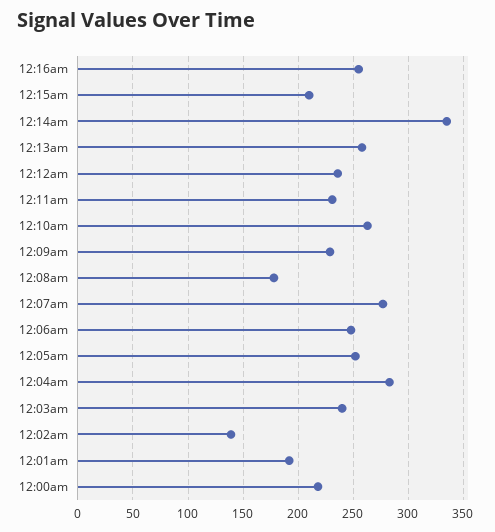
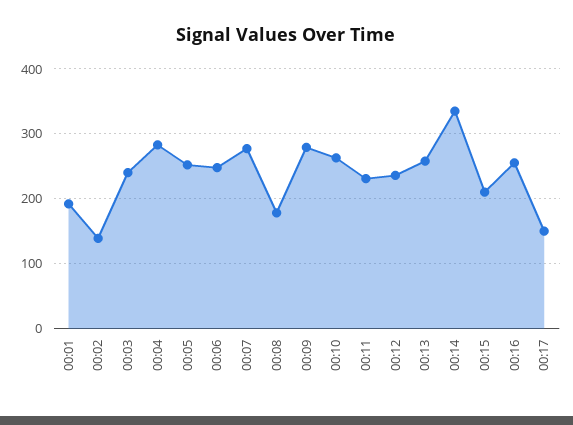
12:09am: 230 -> 280
12:00am: 220 -> none
00:17: none -> 150

